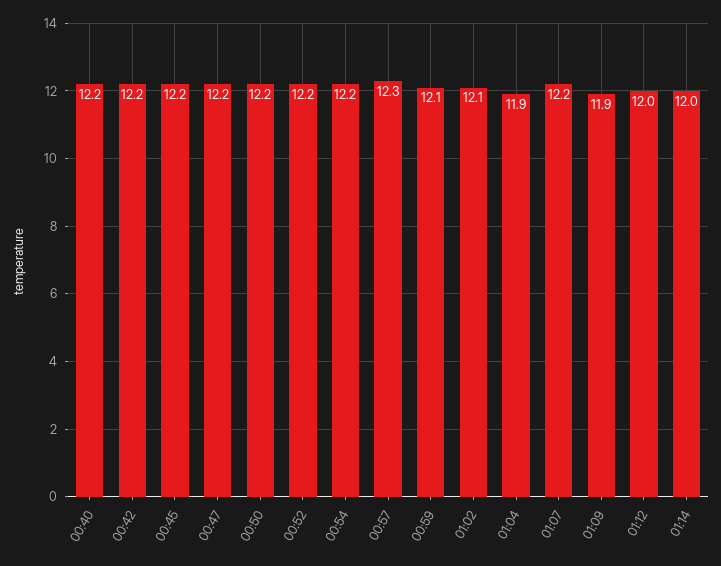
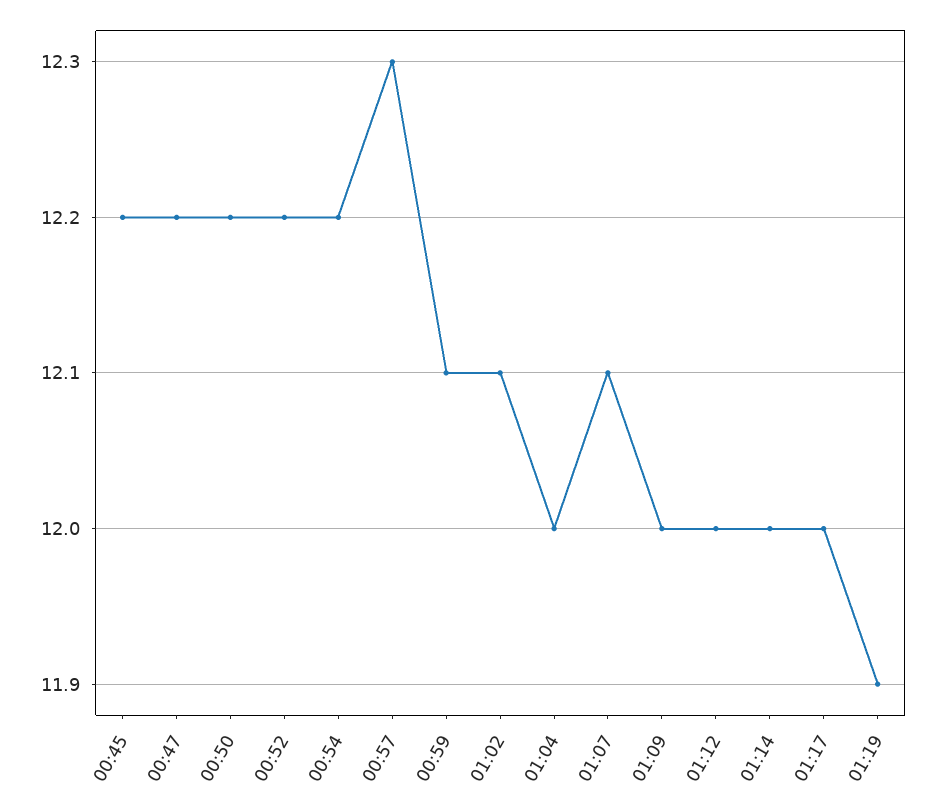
00:40: 12.2 -> none
00:42: 12.2 -> none
01:04: 11.9 -> 12
01:07: 12.2 -> 12.1
01:09: 11.9 -> 12
01:17: none -> 12
01:19: none -> 11.9

